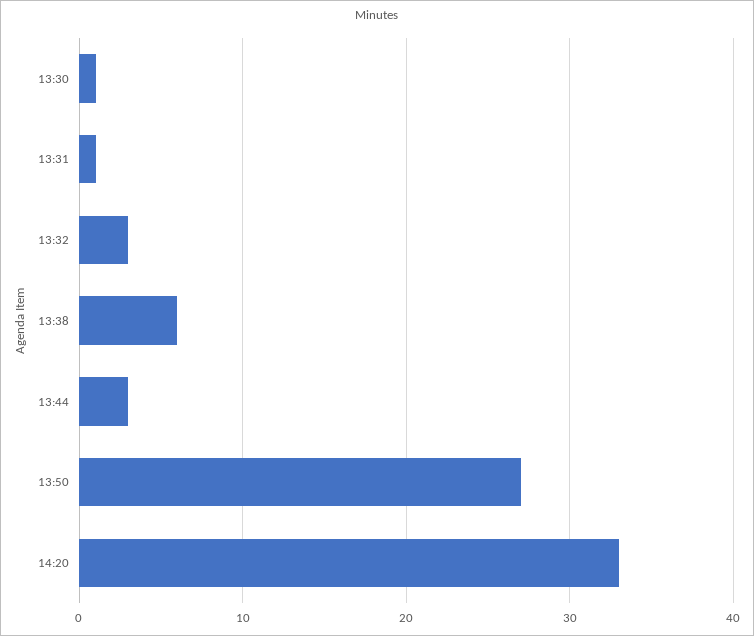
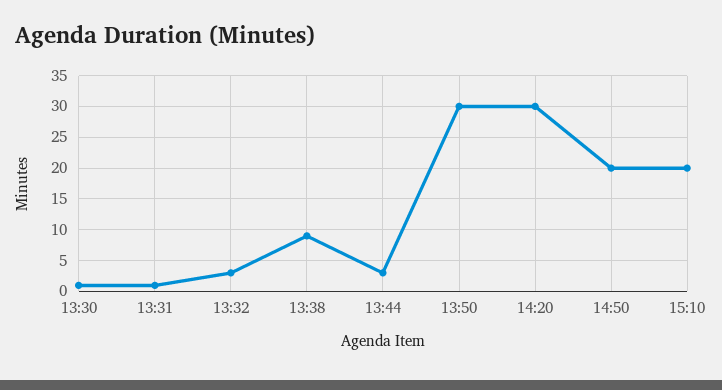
13:38: 6 -> 9
13:50: 27 -> 30
14:20: 33 -> 30
14:50: none -> 20
15:10: none -> 20

